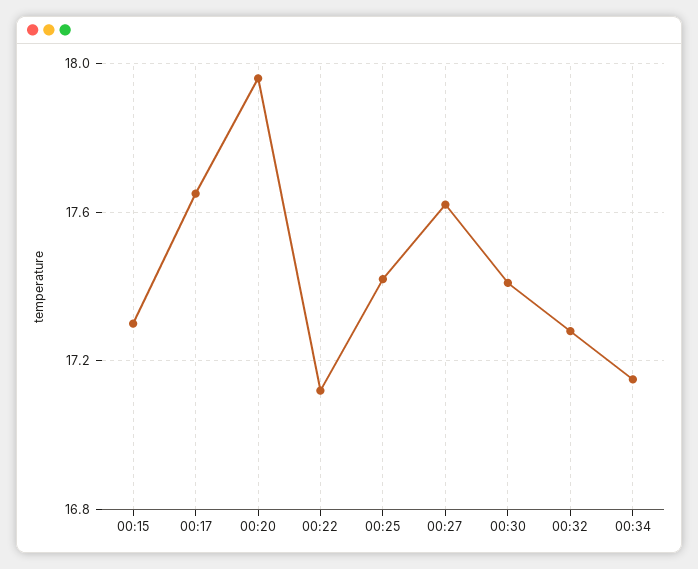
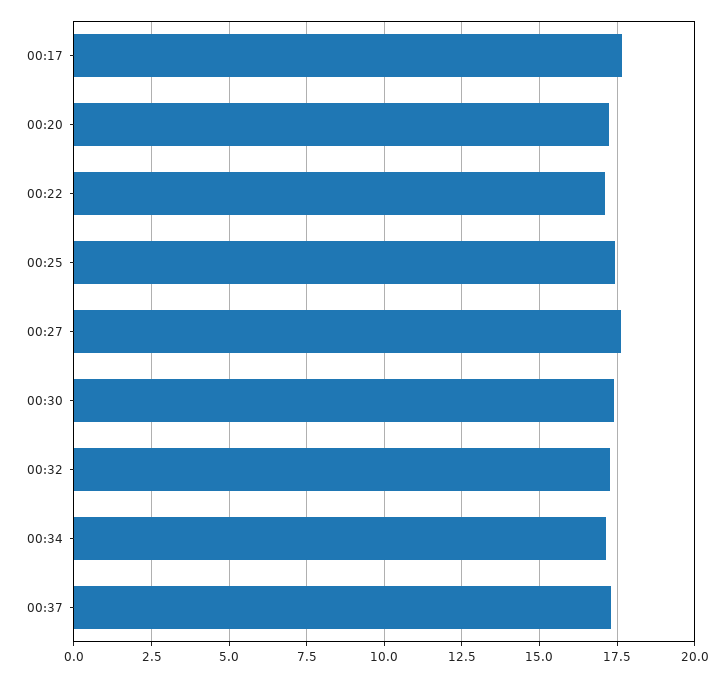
00:15: 17.3 -> none
00:20: 17.95 -> 17.25
00:37: none -> 17.25

